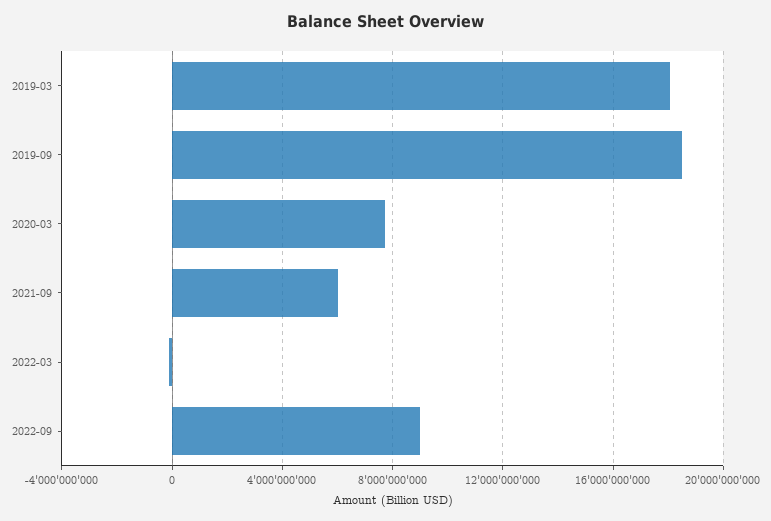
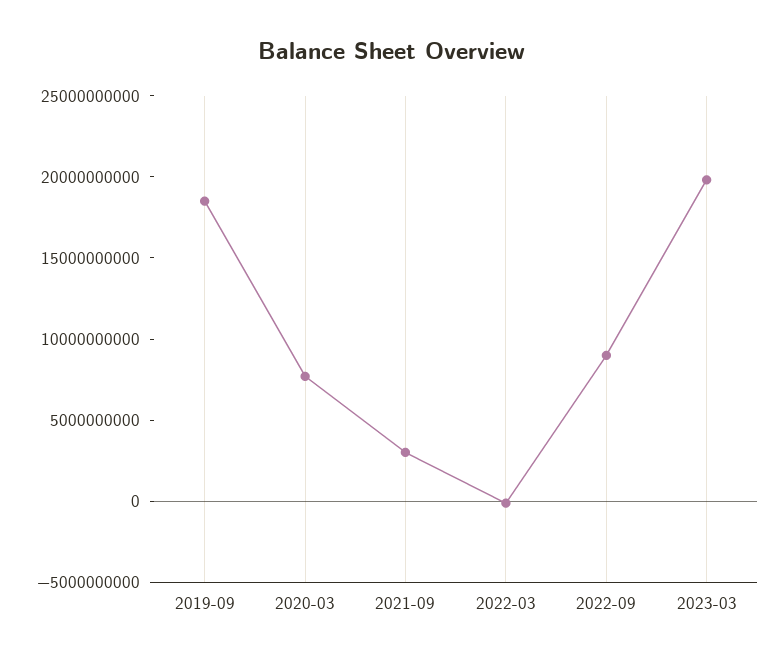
2019-03: 18000000000 -> none
2021-09: 6000000000 -> 3000000000
2023-03: none -> 20000000000

